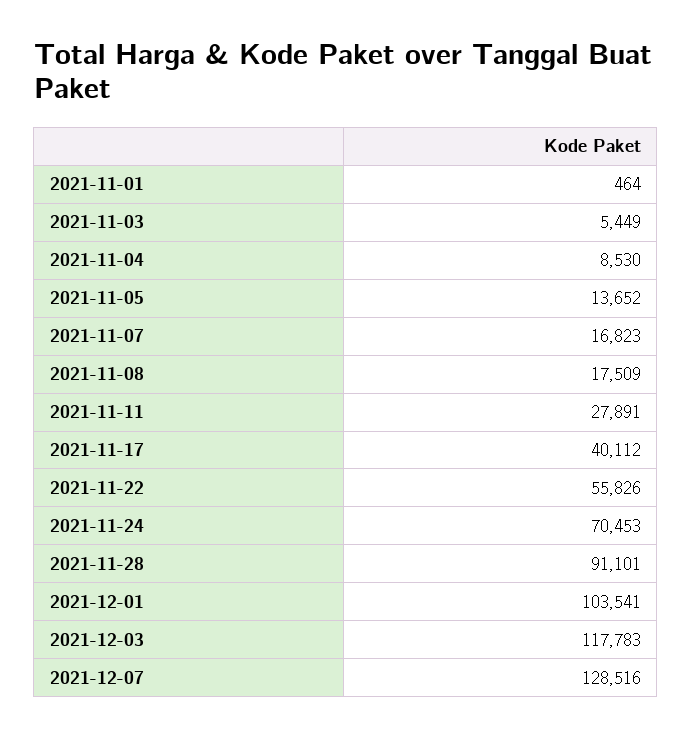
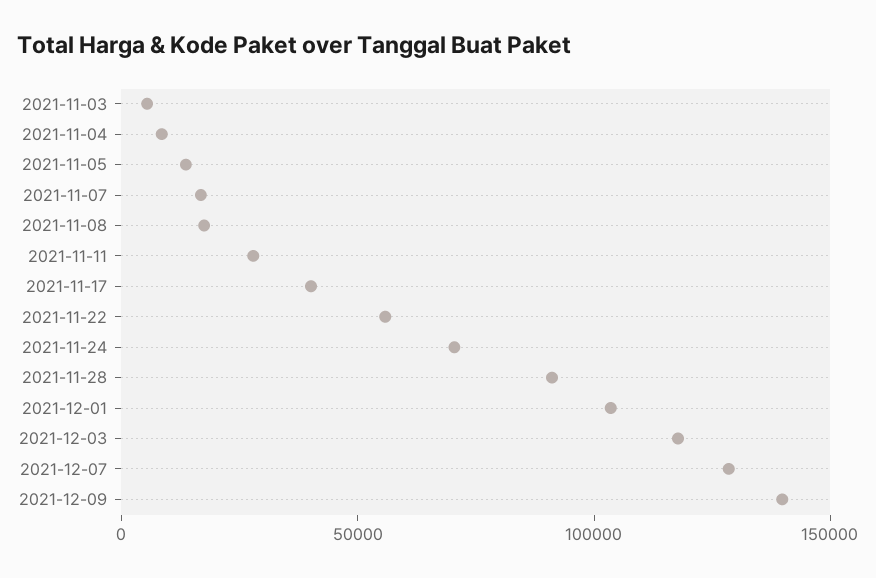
2021-11-01: 464 -> none
2021-12-09: none -> 140000

